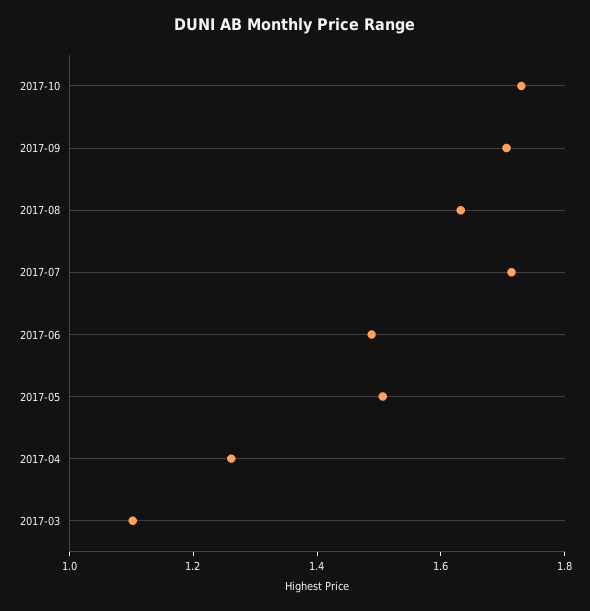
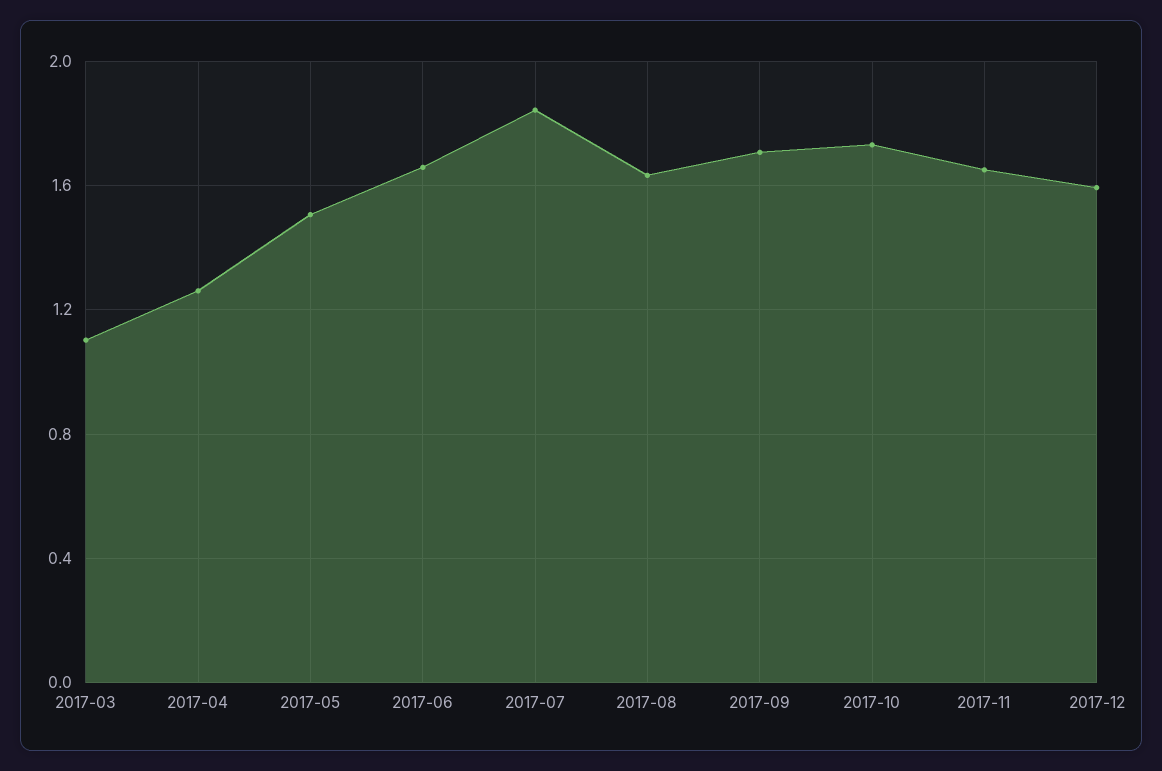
2017-07: 1.7 -> 1.85
2017-06: 1.5 -> 1.65
2017-11: none -> 1.65
2017-12: none -> 1.6

